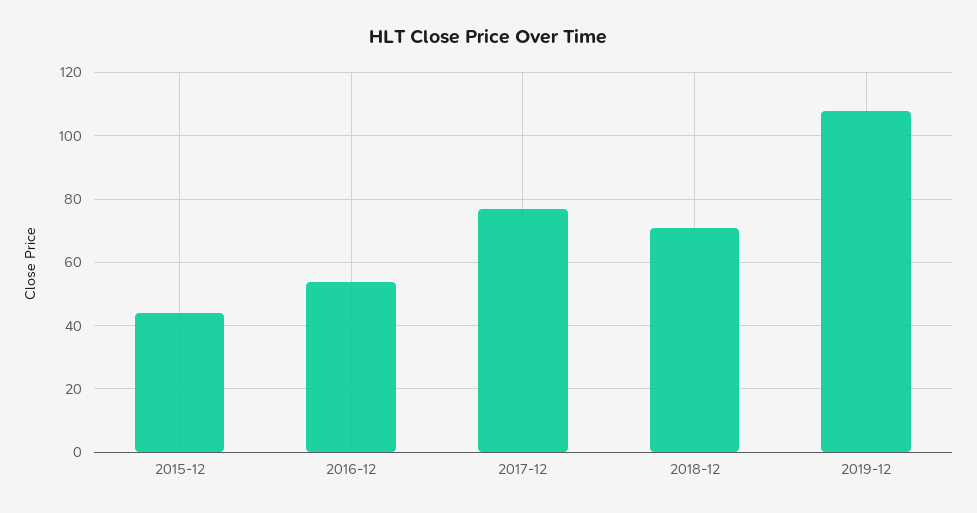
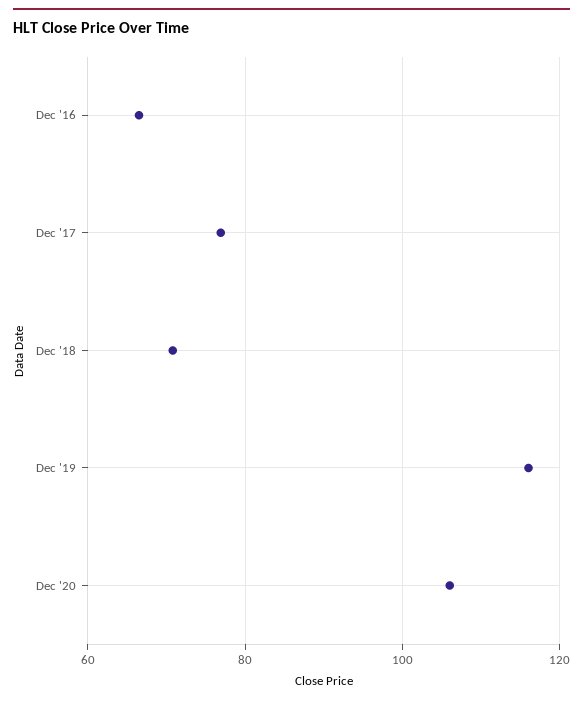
2015-12: 44 -> none
2016-12: 54 -> 66
2019-12: 108 -> 116
Dec '20: none -> 106

